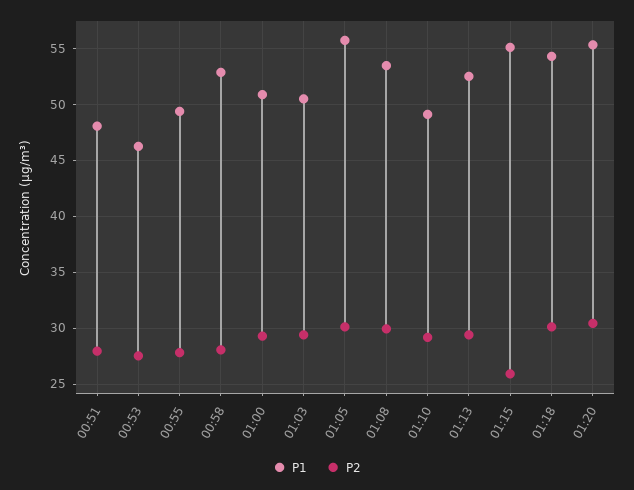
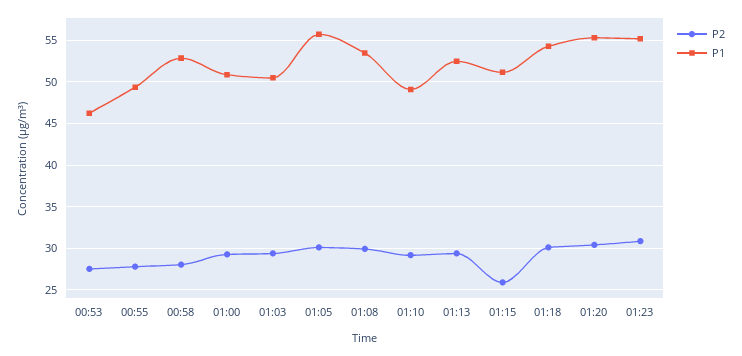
P1, 00:51: 48 -> none
P2, 00:51: 28 -> none
P1, 01:15: 55 -> 51
P2, 01:23: none -> 31
P1, 01:23: none -> 55

